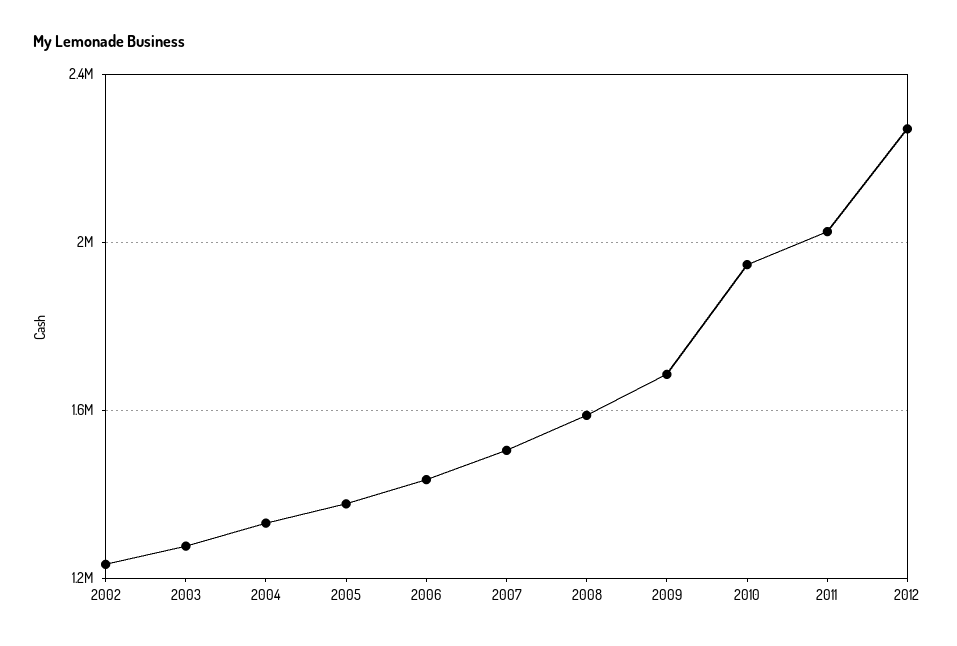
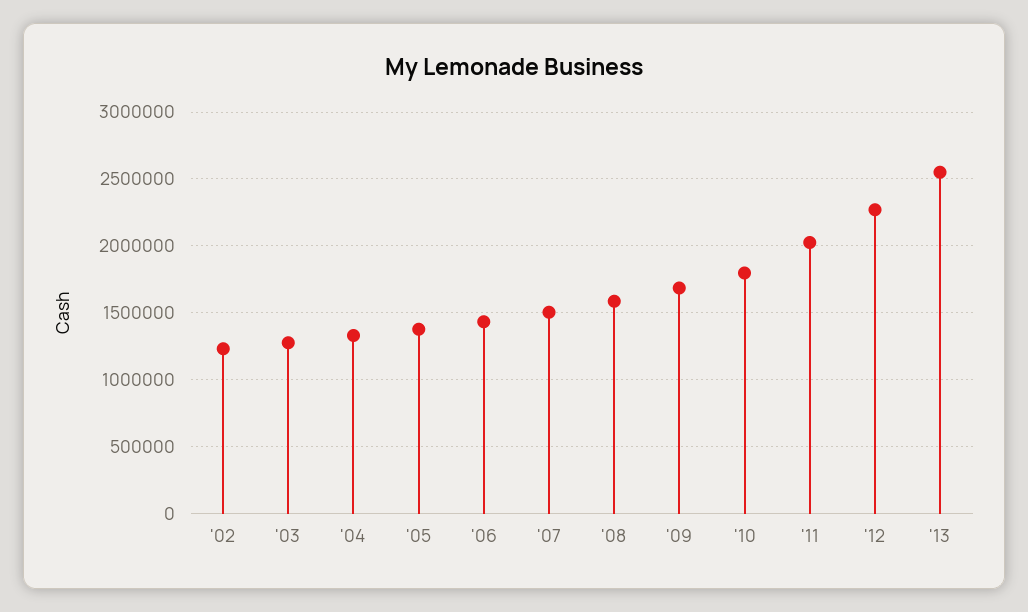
2010: 1950000 -> 1800000
'13: none -> 2550000

